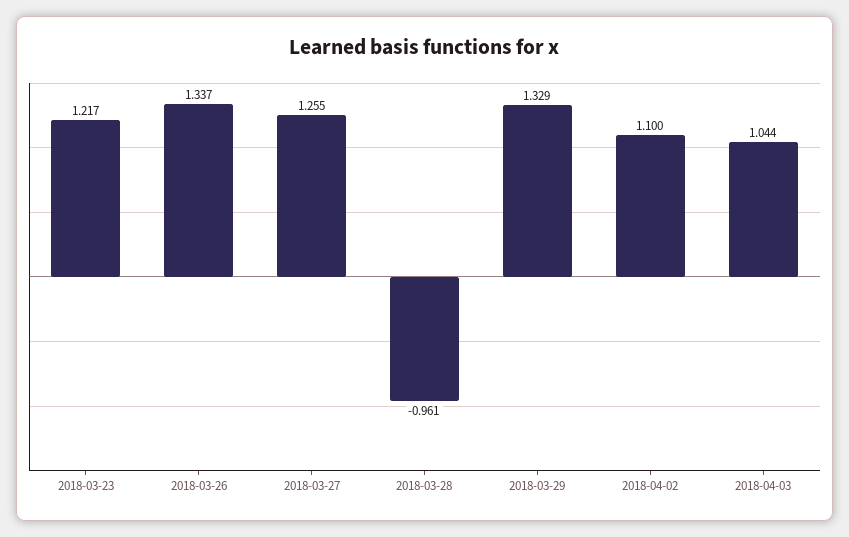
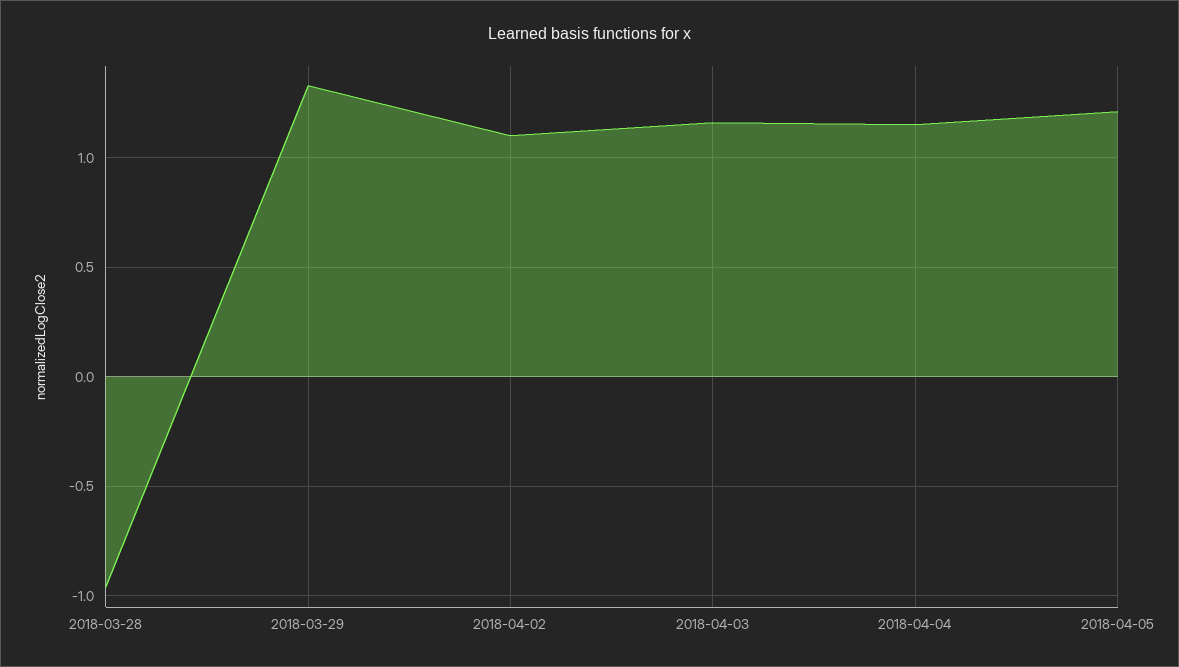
2018-03-23: 1.217 -> none
2018-03-26: 1.337 -> none
2018-03-27: 1.255 -> none
2018-04-03: 1.044 -> 1.15
2018-04-04: none -> 1.15
2018-04-05: none -> 1.2

